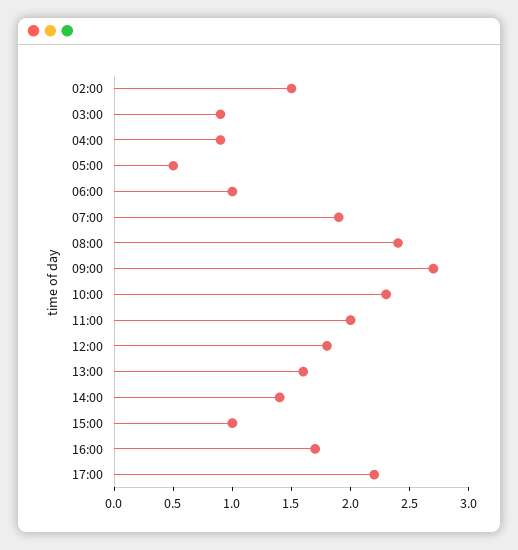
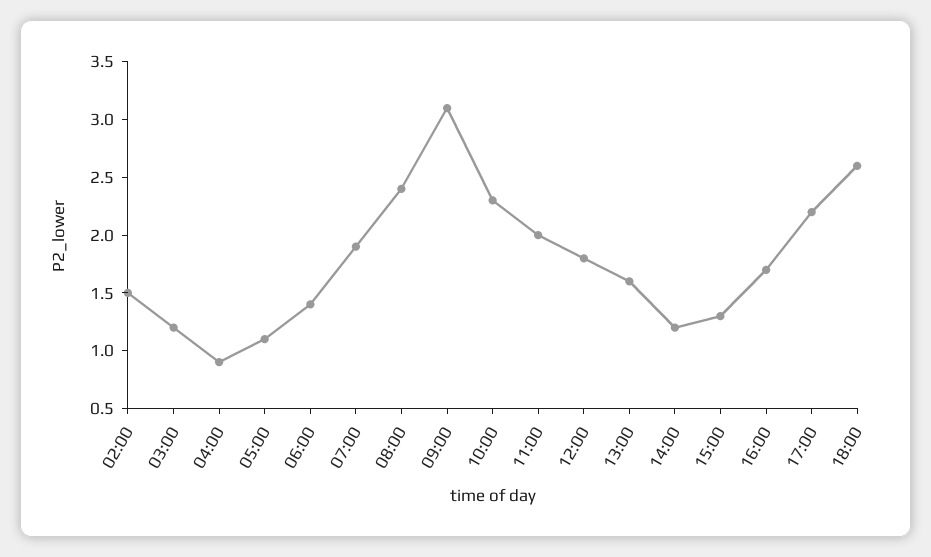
03:00: 0.9 -> 1.2
05:00: 0.5 -> 1.1
06:00: 1 -> 1.4
09:00: 2.7 -> 3.1
14:00: 1.4 -> 1.2
15:00: 1 -> 1.3
18:00: none -> 2.6

